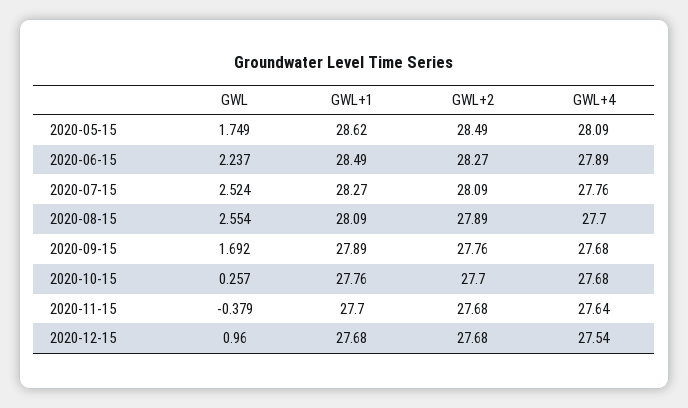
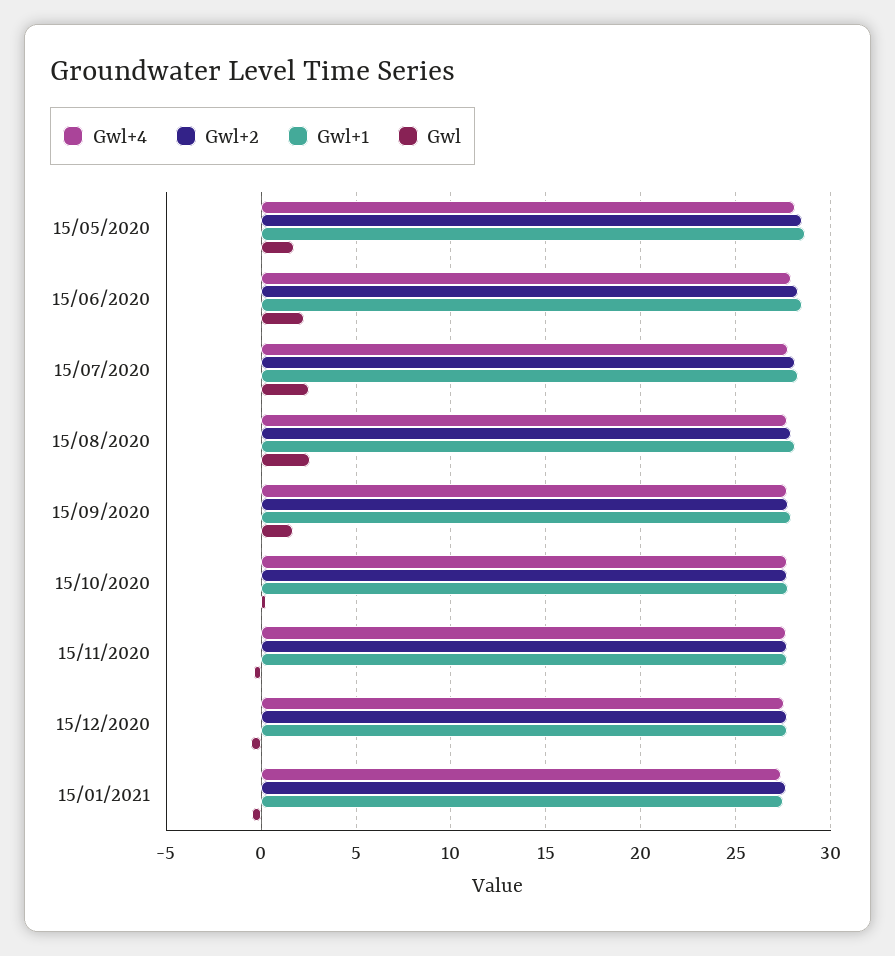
GWL, 2020-12-15: 0.96 -> -0.5
GWL+4, 15/01/2021: none -> 27.5
GWL+2, 15/01/2021: none -> 27.5
GWL+1, 15/01/2021: none -> 27.5
GWL, 15/01/2021: none -> -0.5

